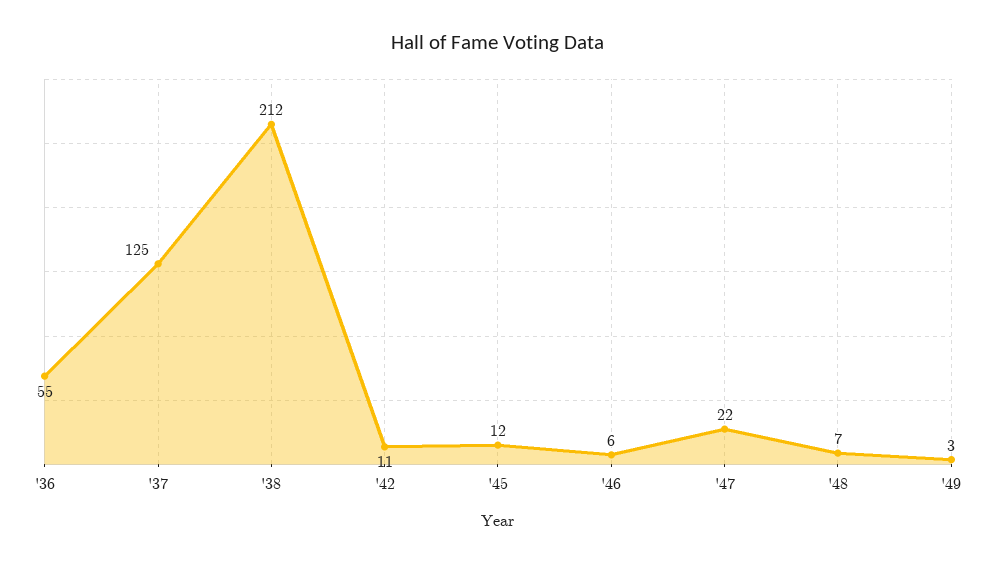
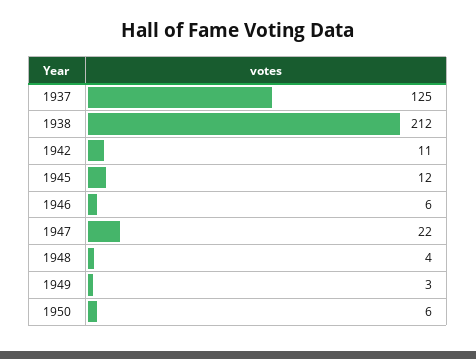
'36: 55 -> none
'48: 7 -> 4
1950: none -> 6

